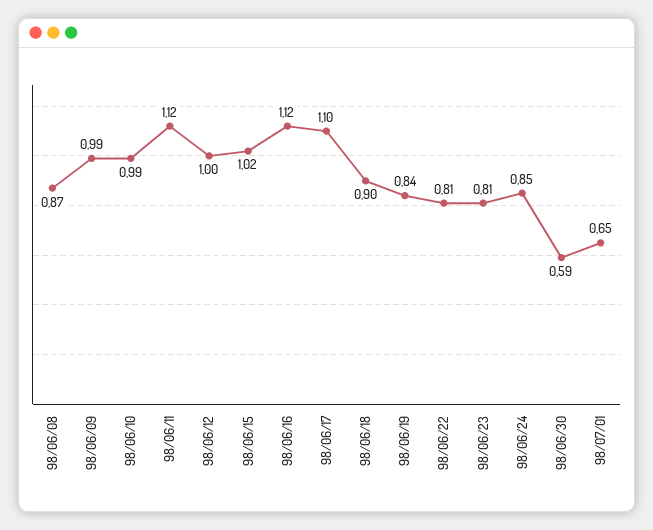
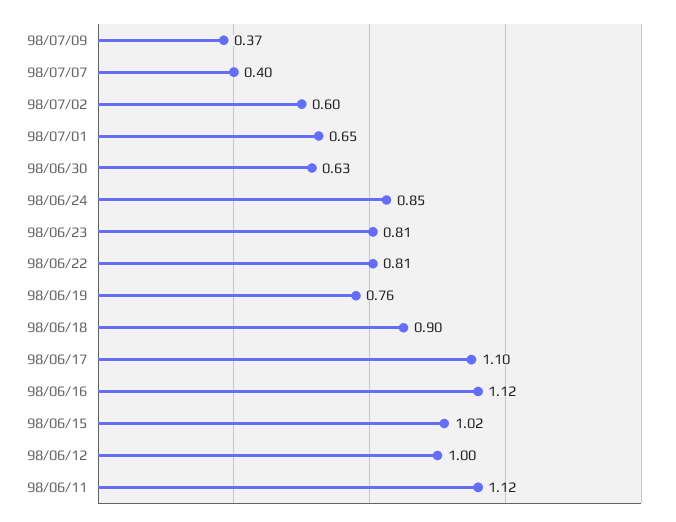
98/06/08: 0.87 -> none
98/06/09: 0.99 -> none
98/06/10: 0.99 -> none
98/06/19: 0.84 -> 0.76
98/06/30: 0.59 -> 0.63
98/07/09: none -> 0.37
98/07/07: none -> 0.4
98/07/02: none -> 0.6

